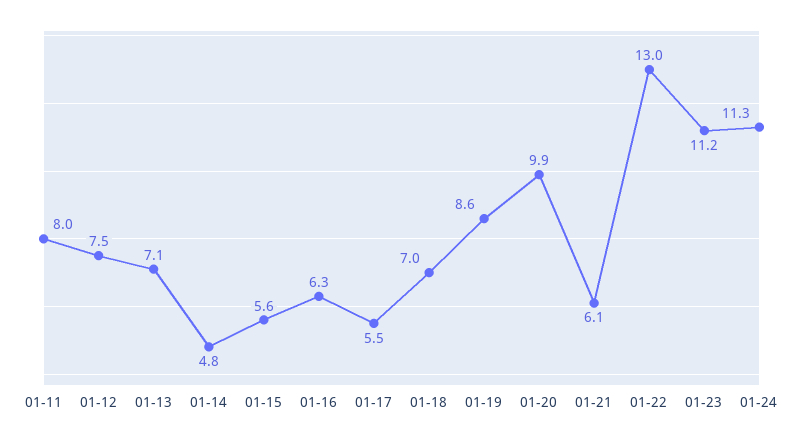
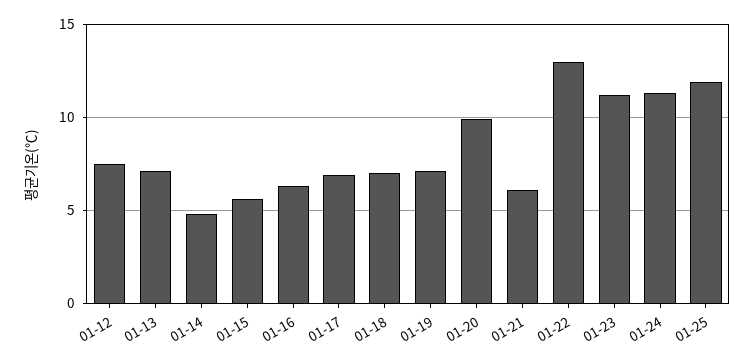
01-11: 8 -> none
01-17: 5.5 -> 7
01-19: 8.6 -> 7
01-25: none -> 12

